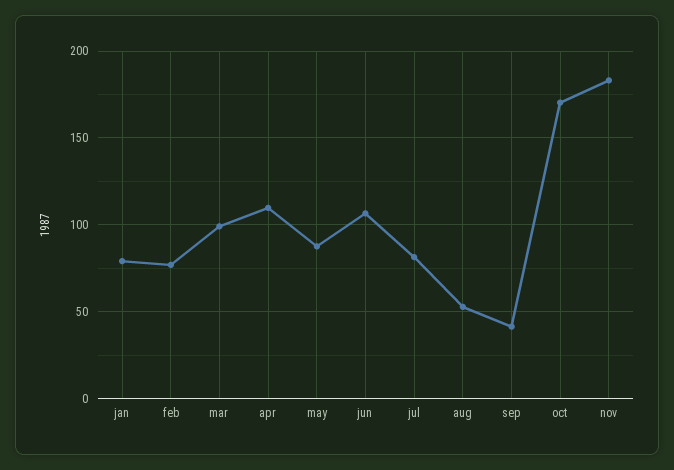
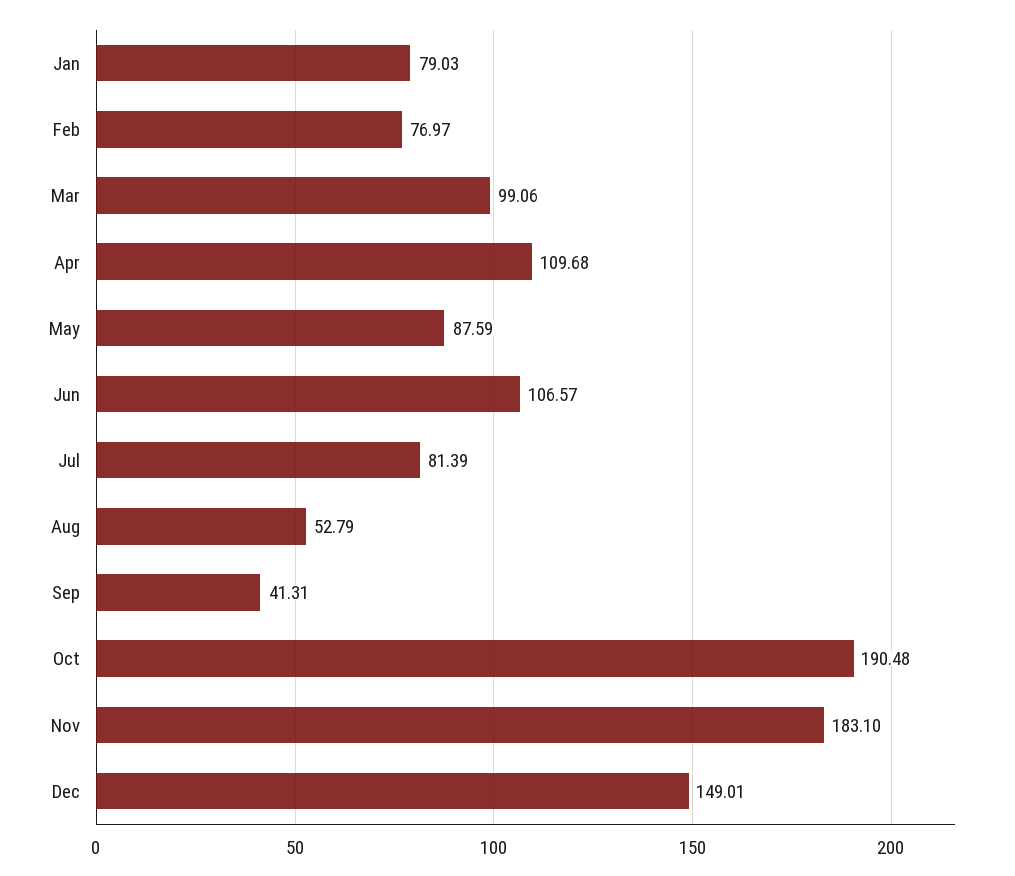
oct: 170 -> 190.48
Dec: none -> 149.01

